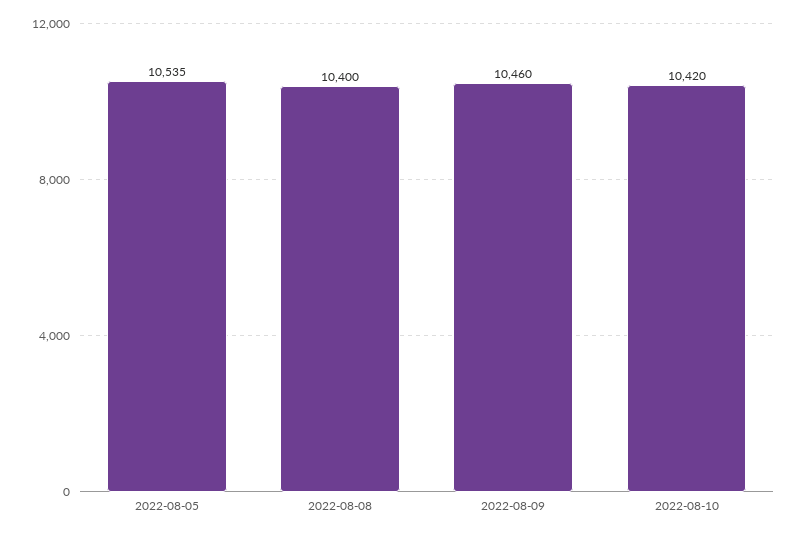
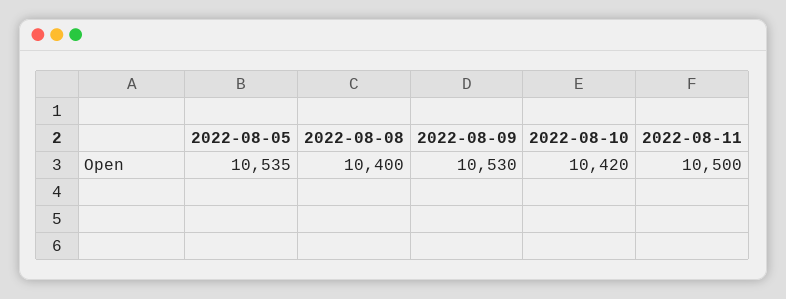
2022-08-09: 10460 -> 10530
2022-08-11: none -> 10500

